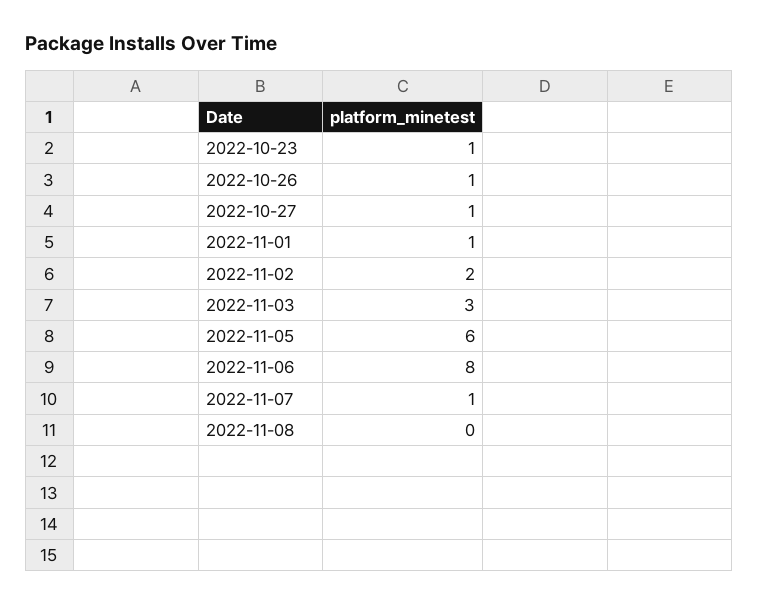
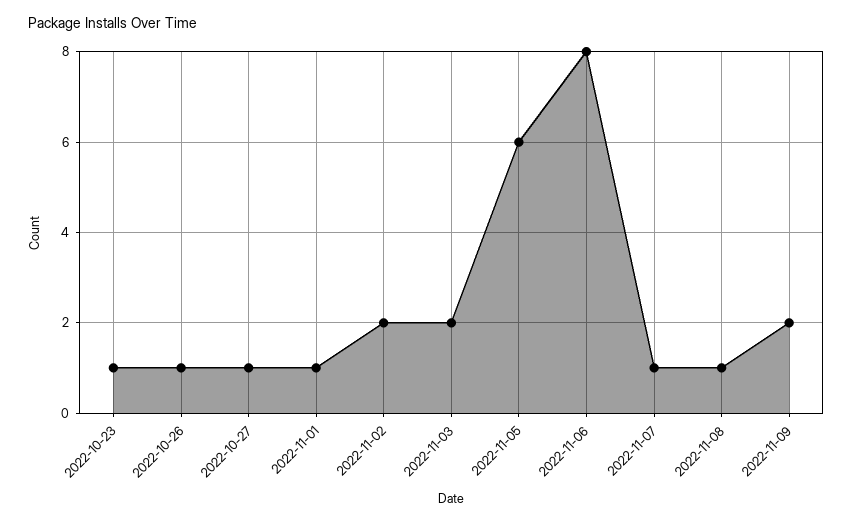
2022-11-03: 3 -> 2
2022-11-08: 0 -> 1
2022-11-09: none -> 2

